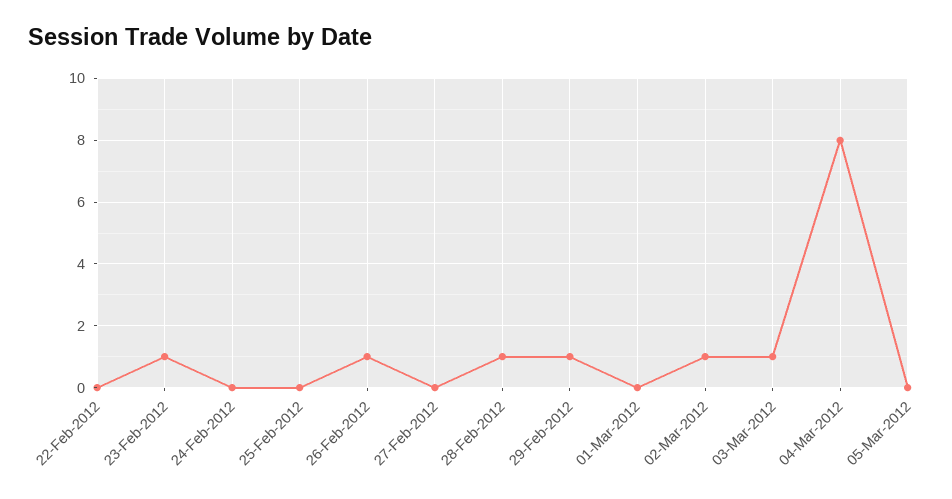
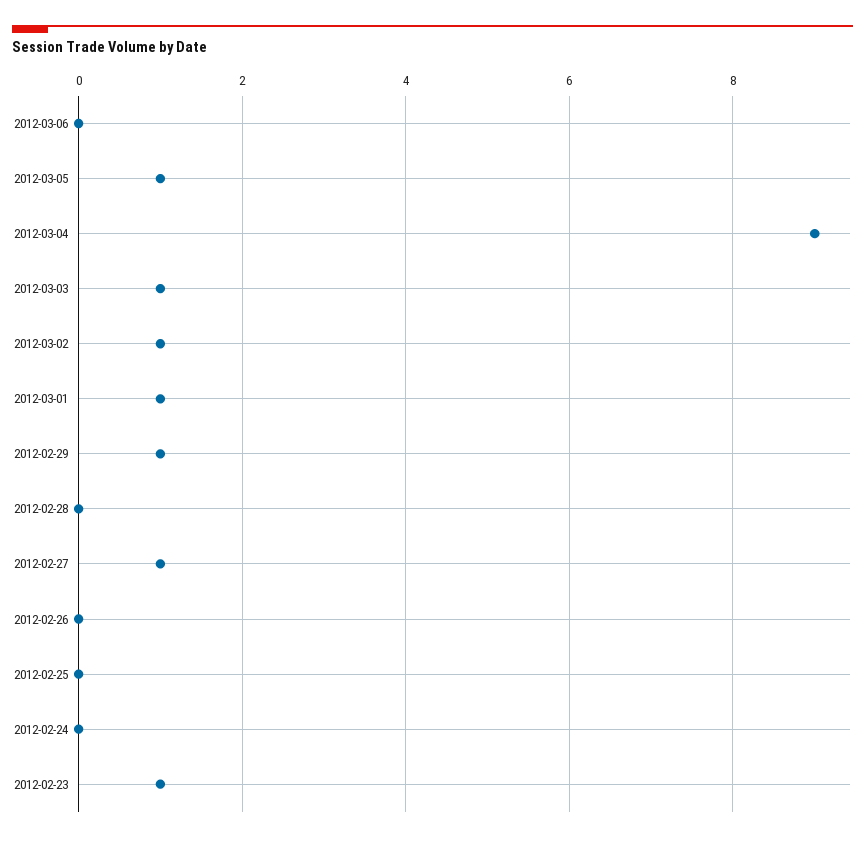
22-Feb-2012: 0 -> none
26-Feb-2012: 1 -> 0
27-Feb-2012: 0 -> 1
28-Feb-2012: 1 -> 0
01-Mar-2012: 0 -> 1
04-Mar-2012: 8 -> 9
05-Mar-2012: 0 -> 1
2012-03-06: none -> 0

